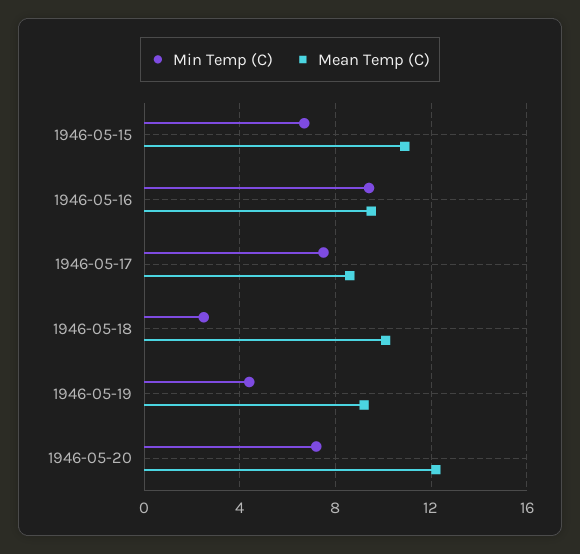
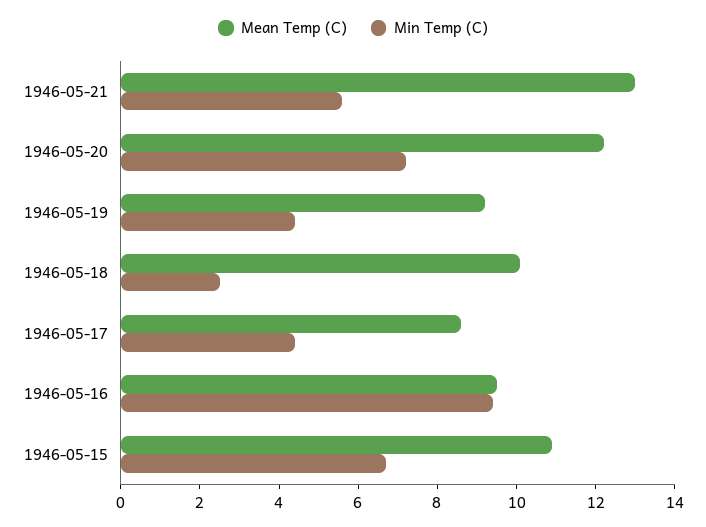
Min Temp (C), 1946-05-17: 7.5 -> 4.5
Mean Temp (C), 1946-05-21: none -> 13
Min Temp (C), 1946-05-21: none -> 5.5

